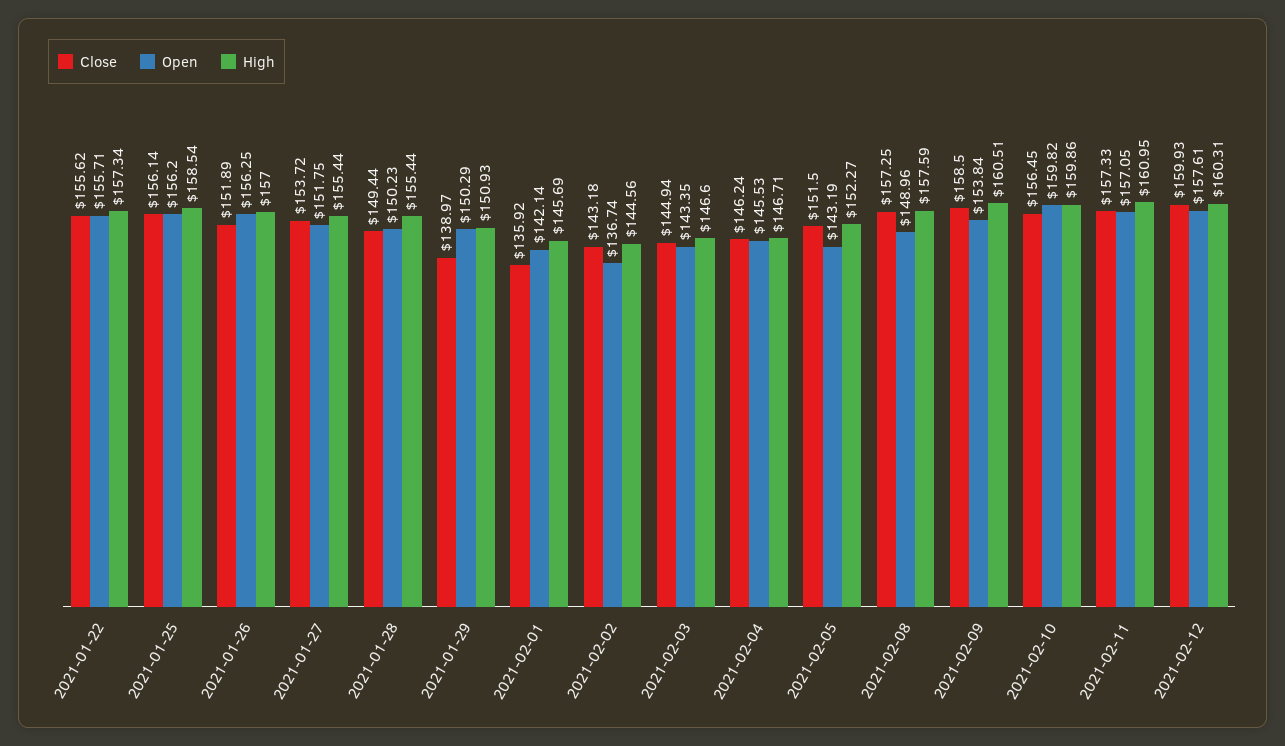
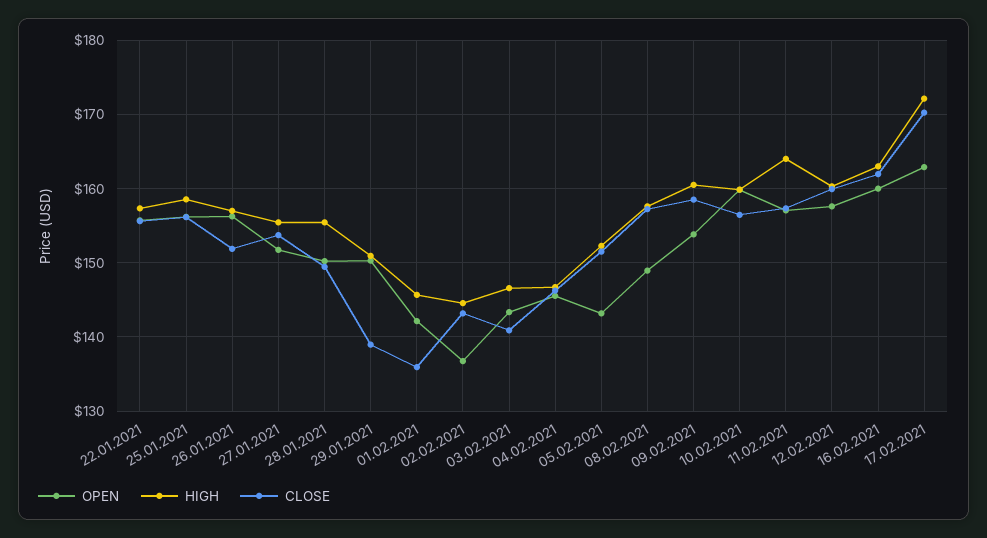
Close, 2021-02-03: 144.94 -> 141
High, 2021-02-11: 160.95 -> 164
Open, 16.02.2021: none -> 160
High, 16.02.2021: none -> 163
Close, 16.02.2021: none -> 162
Open, 17.02.2021: none -> 163
High, 17.02.2021: none -> 172
Close, 17.02.2021: none -> 170

